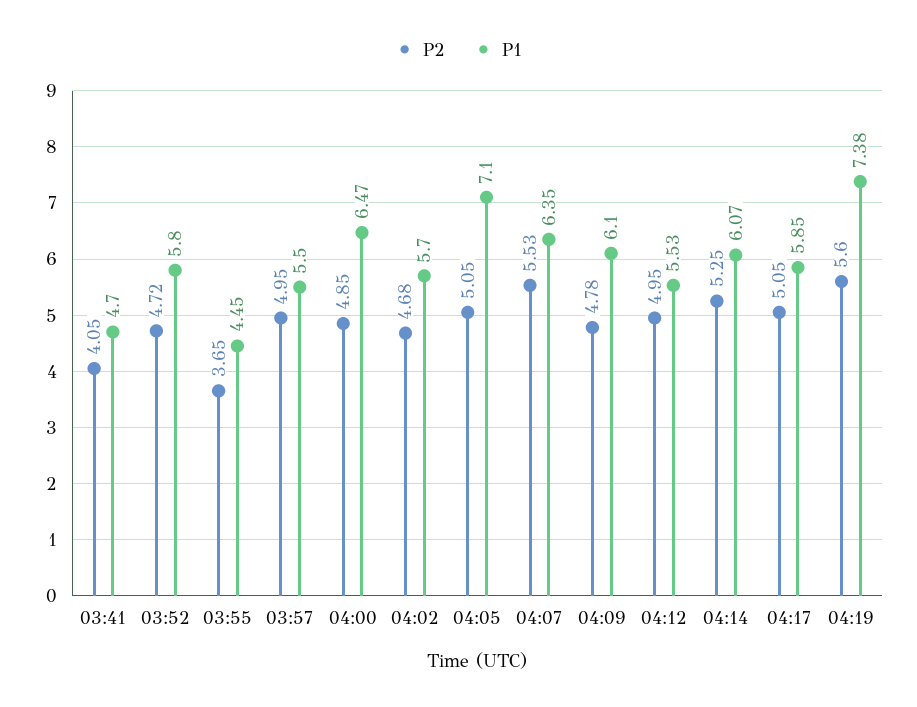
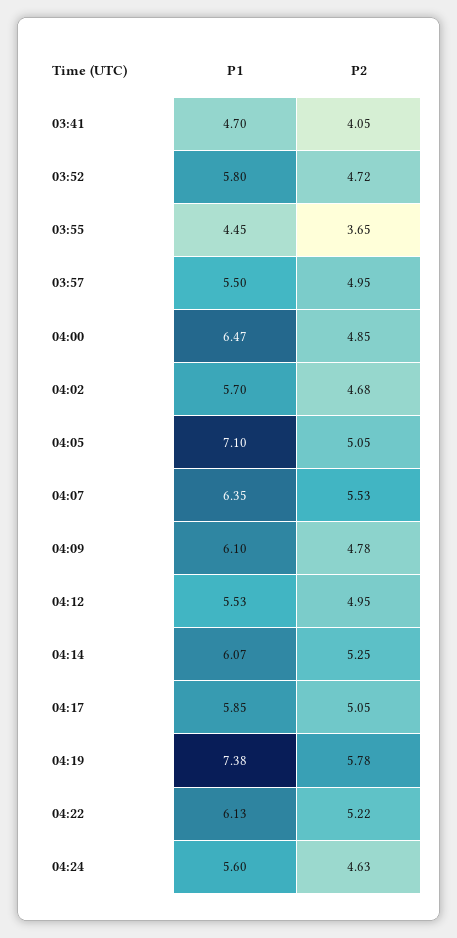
P2, 04:19: 5.6 -> 5.78
P1, 04:22: none -> 6.13
P2, 04:22: none -> 5.22
P1, 04:24: none -> 5.6
P2, 04:24: none -> 4.63

